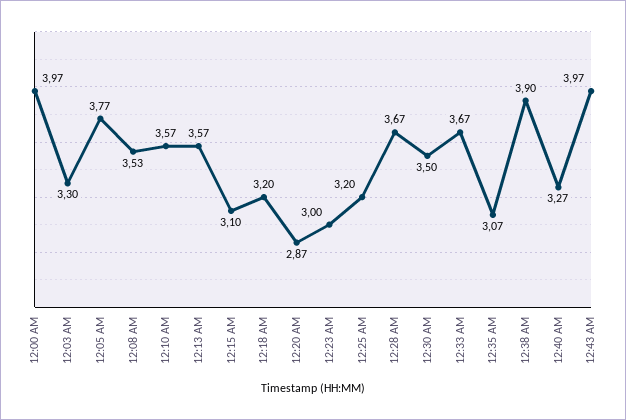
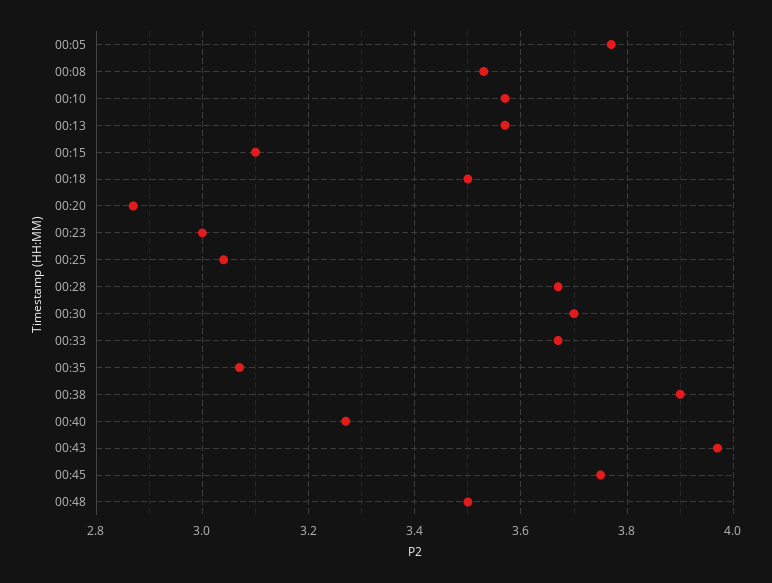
12:00 AM: 3.97 -> none
12:03 AM: 3.3 -> none
12:18 AM: 3.2 -> 3.5
12:25 AM: 3.2 -> 3.05
12:30 AM: 3.5 -> 3.7
00:45: none -> 3.75
00:48: none -> 3.5

